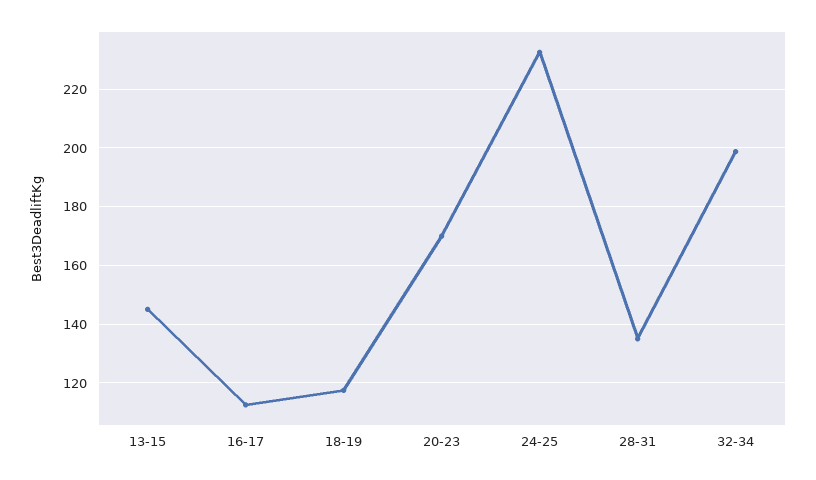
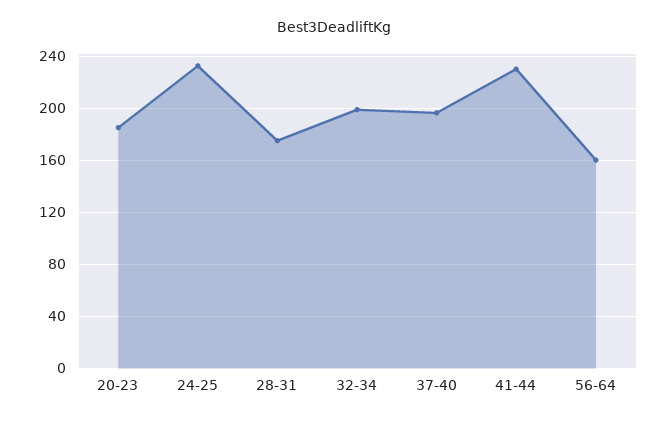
13-15: 145 -> none
16-17: 112.5 -> none
18-19: 117.5 -> none
20-23: 170 -> 185
28-31: 135 -> 175
37-40: none -> 195
41-44: none -> 230
56-64: none -> 160

